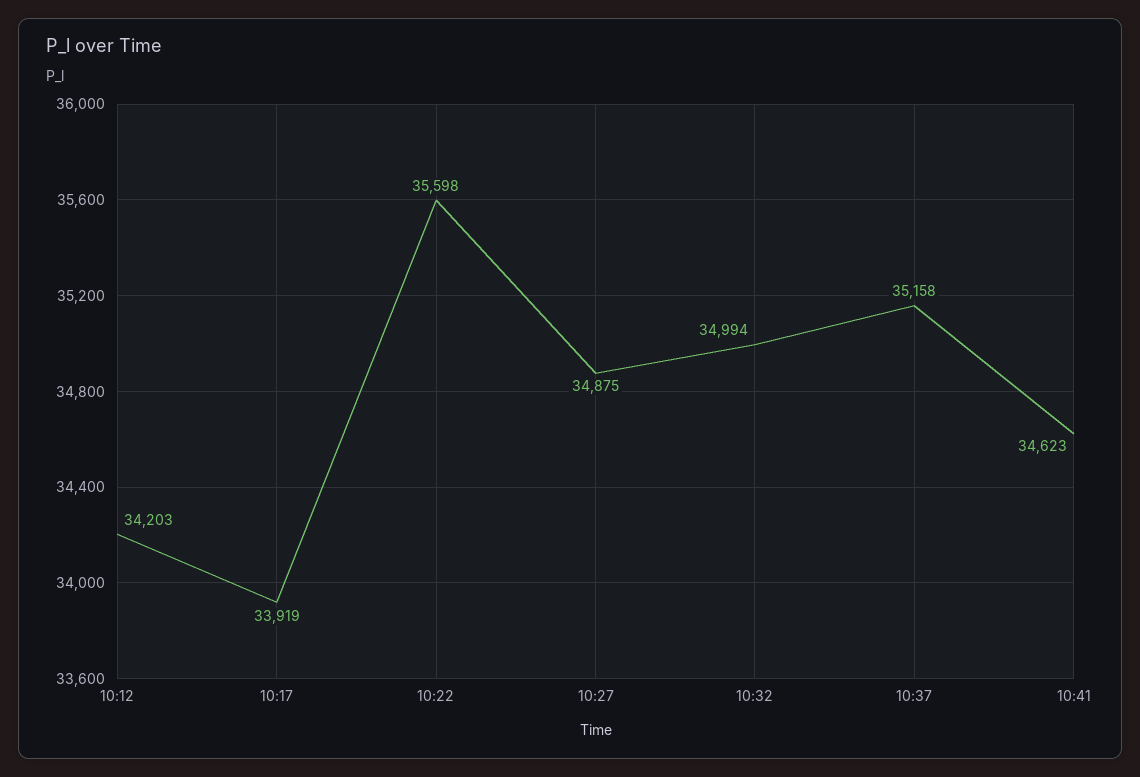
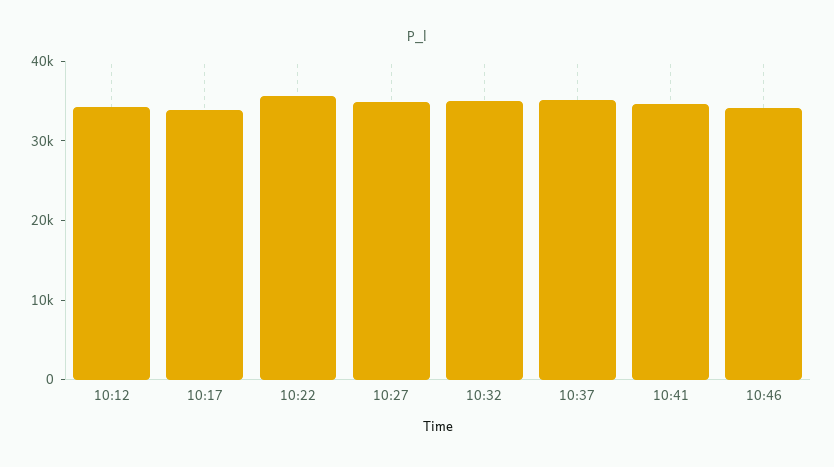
10:46: none -> 34000

